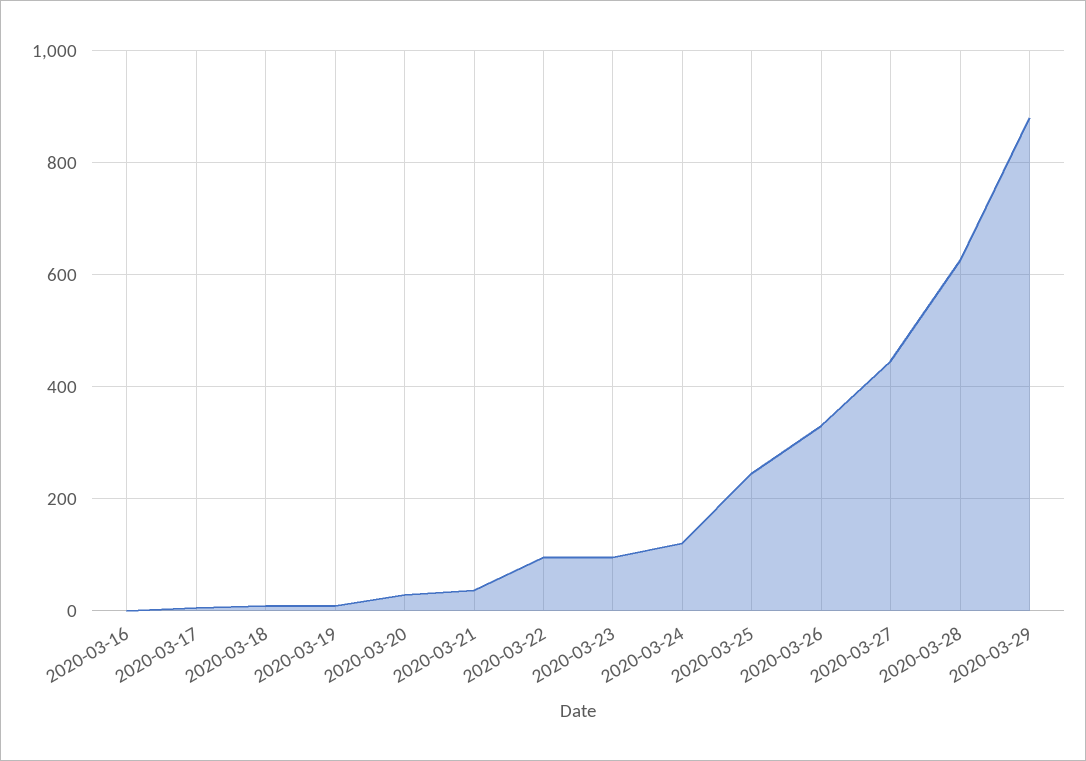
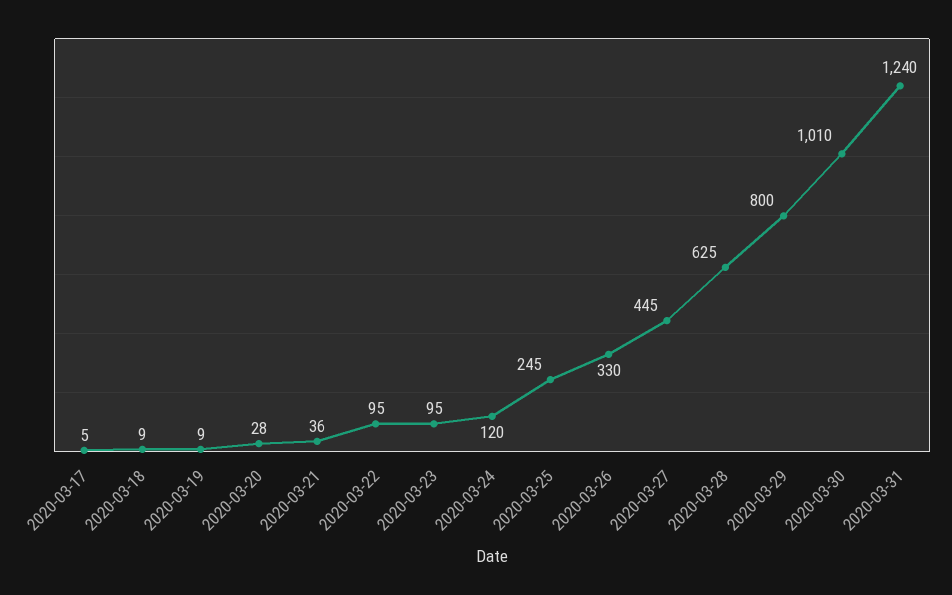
2020-03-16: 0 -> none
2020-03-29: 880 -> 800
2020-03-30: none -> 1010
2020-03-31: none -> 1240

